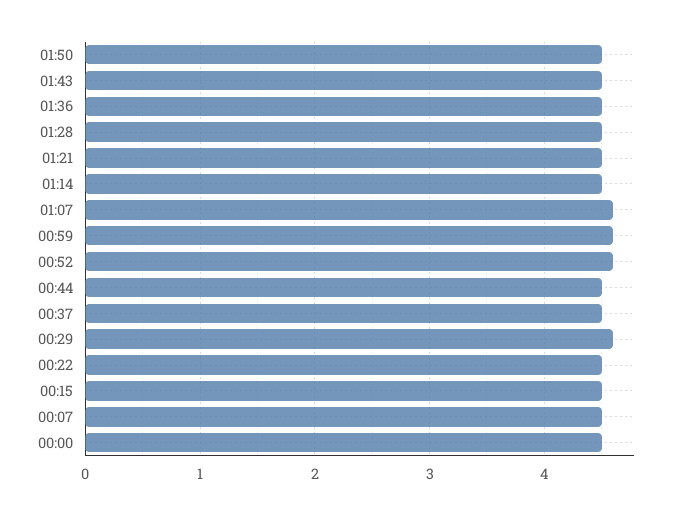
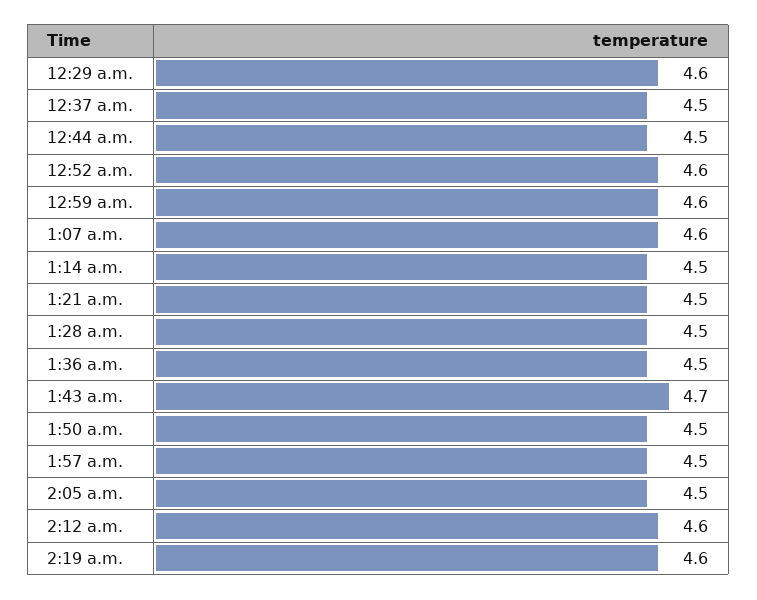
01:43: 4.5 -> 4.7
00:22: 4.5 -> none
00:15: 4.5 -> none
00:07: 4.5 -> none
00:00: 4.5 -> none
1:57 a.m.: none -> 4.5
2:05 a.m.: none -> 4.5
2:12 a.m.: none -> 4.6
2:19 a.m.: none -> 4.6

